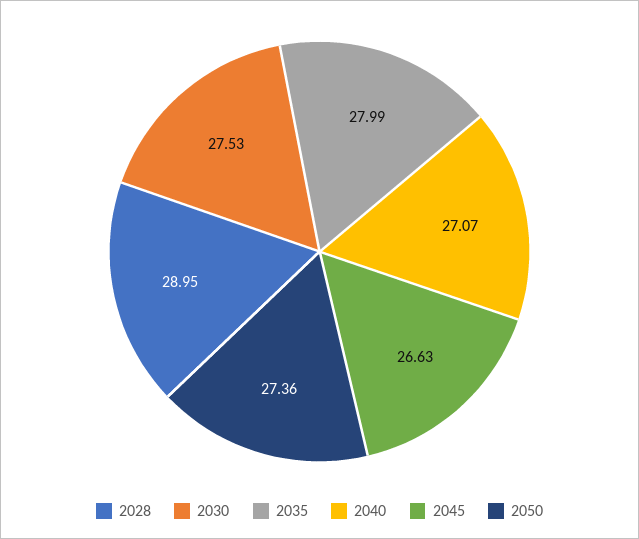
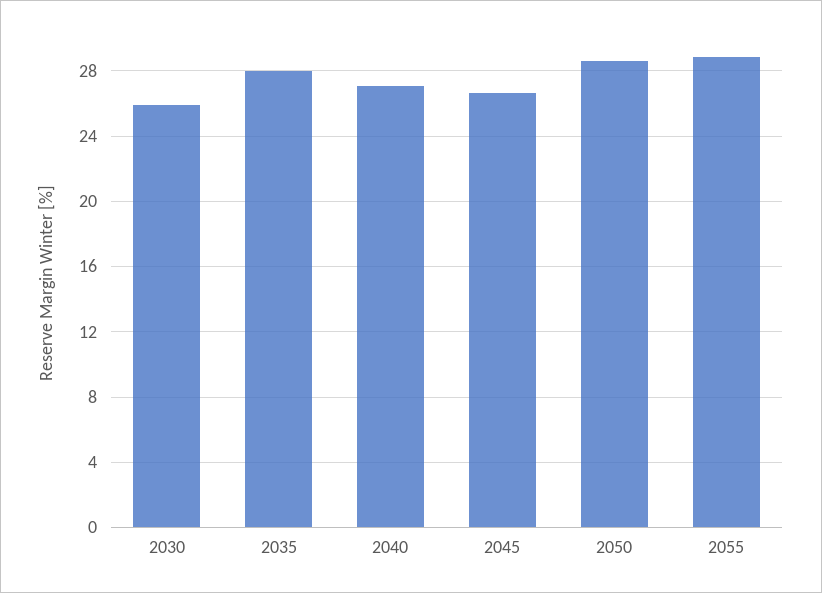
2028: 28.95 -> none
2030: 27.53 -> 26
2050: 27.36 -> 28.5
2055: none -> 29

